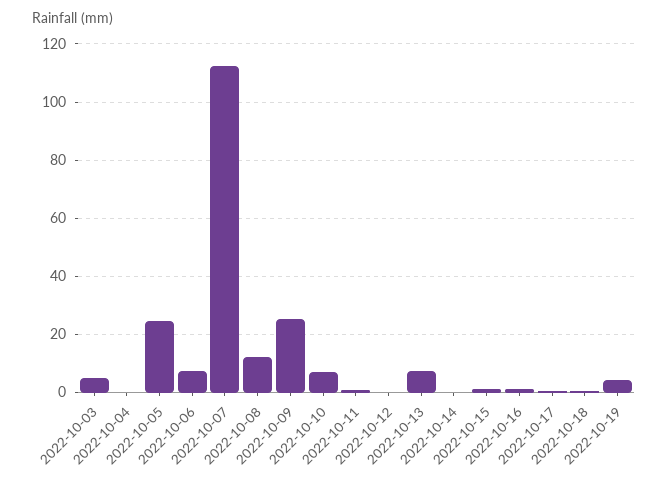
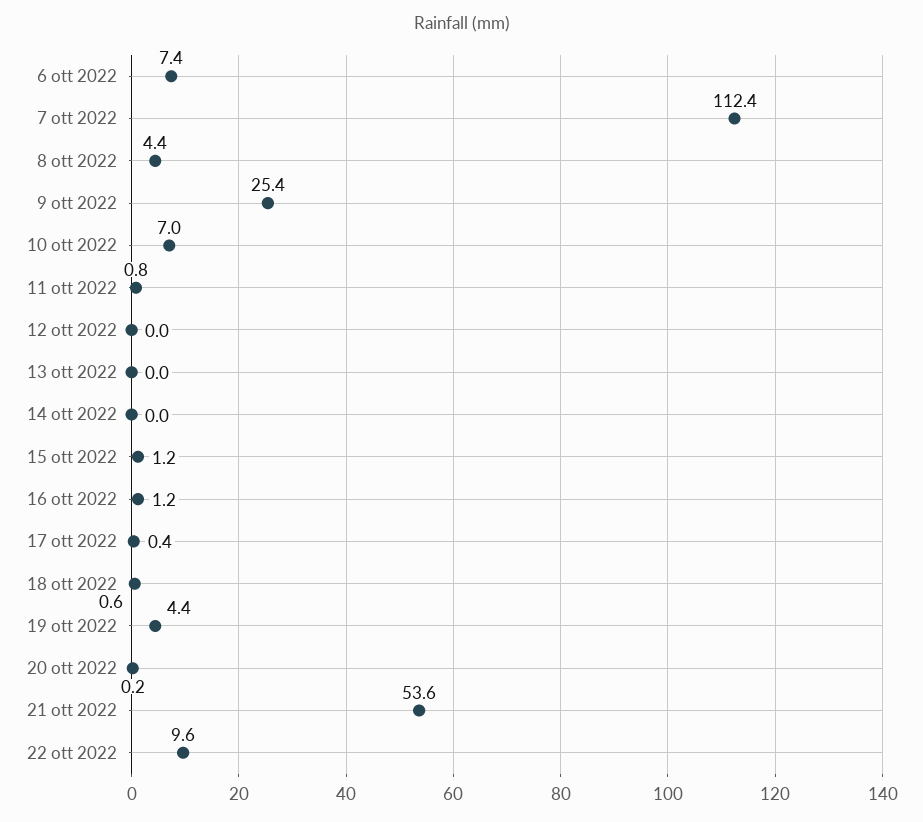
2022-10-03: 5 -> none
2022-10-04: 0 -> none
2022-10-05: 25 -> none
2022-10-08: 12.5 -> 4.4
2022-10-13: 7.5 -> 0
20 ott 2022: none -> 0.2
21 ott 2022: none -> 53.6
22 ott 2022: none -> 9.6

